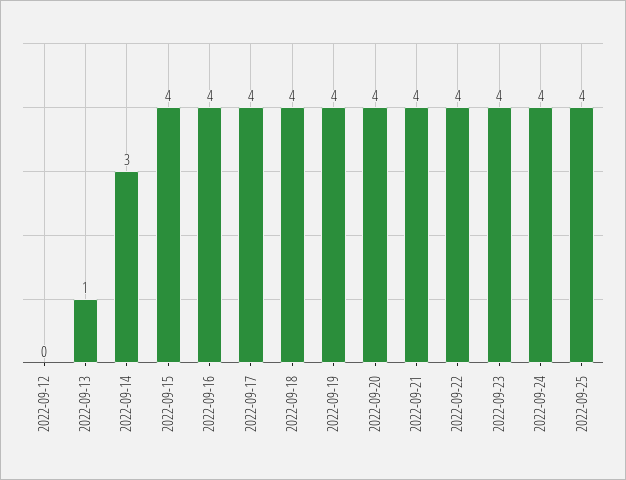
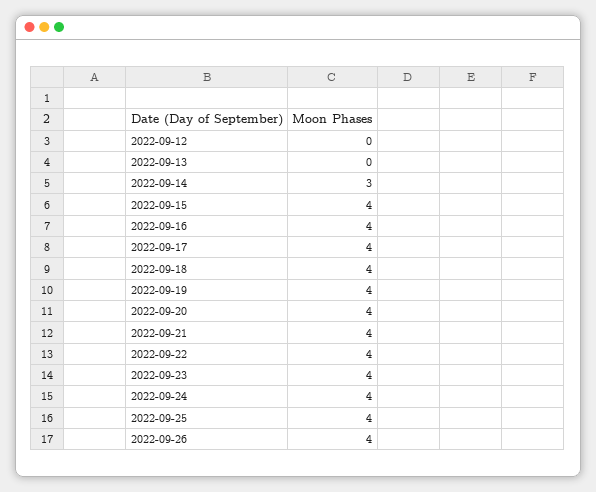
2022-09-13: 1 -> 0
2022-09-26: none -> 4

